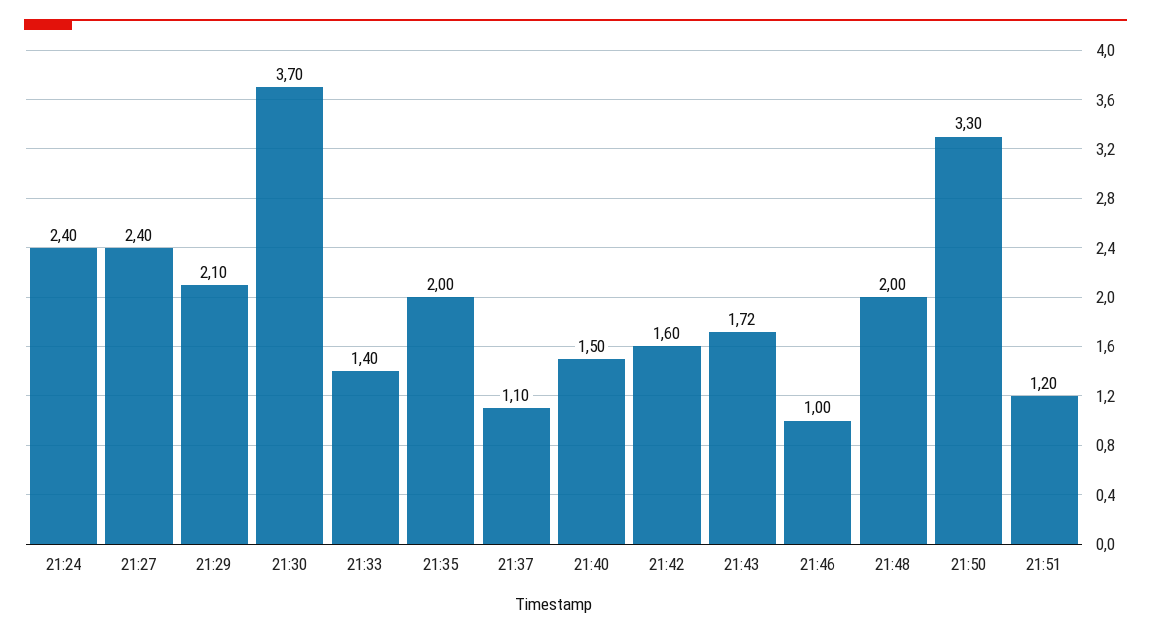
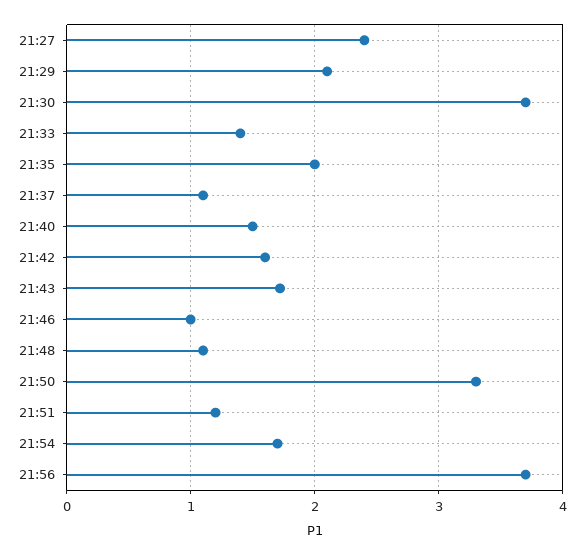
21:24: 2.4 -> none
21:48: 2 -> 1.1
21:54: none -> 1.7
21:56: none -> 3.7

